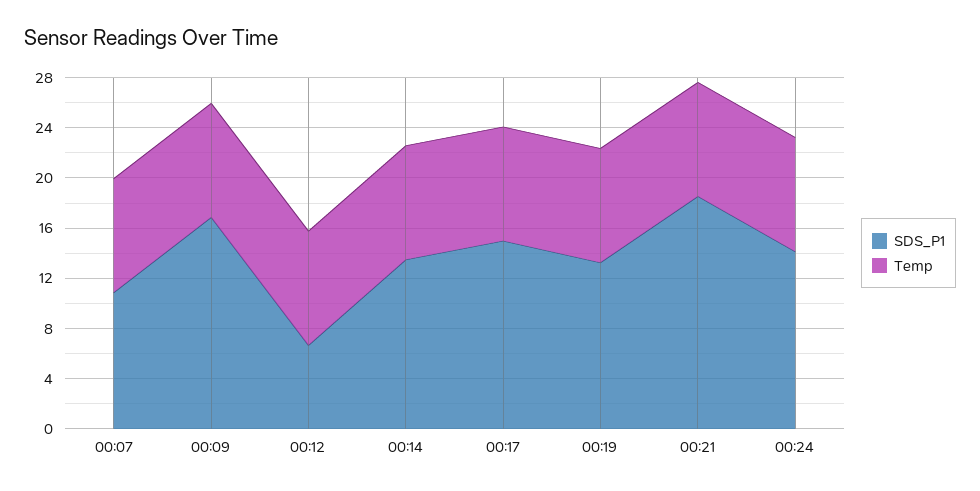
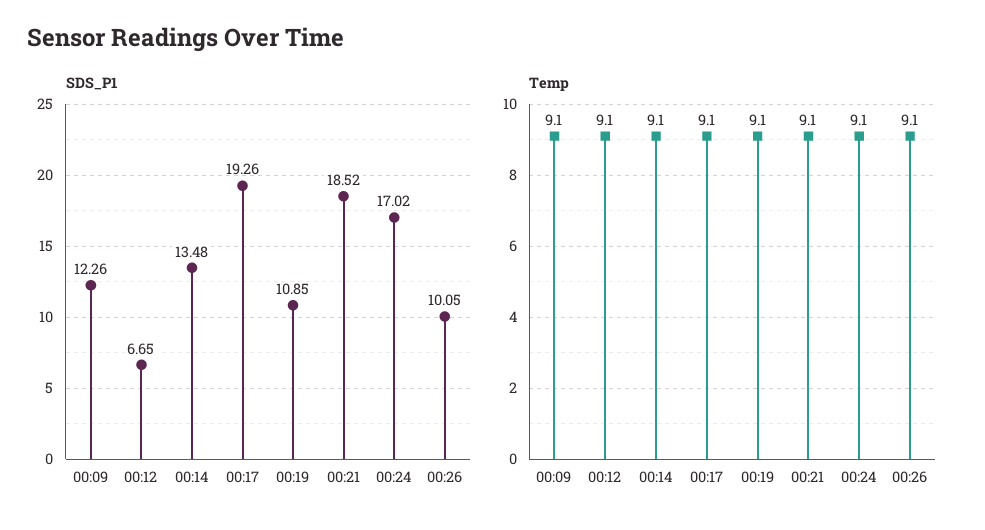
SDS_P1, 00:07: 11 -> none
Temp, 00:07: 9 -> none
SDS_P1, 00:09: 17 -> 12.26
SDS_P1, 00:17: 15 -> 19.26
SDS_P1, 00:19: 13 -> 10.85
SDS_P1, 00:24: 14 -> 17.02
SDS_P1, 00:26: none -> 10.05
Temp, 00:26: none -> 9.1

